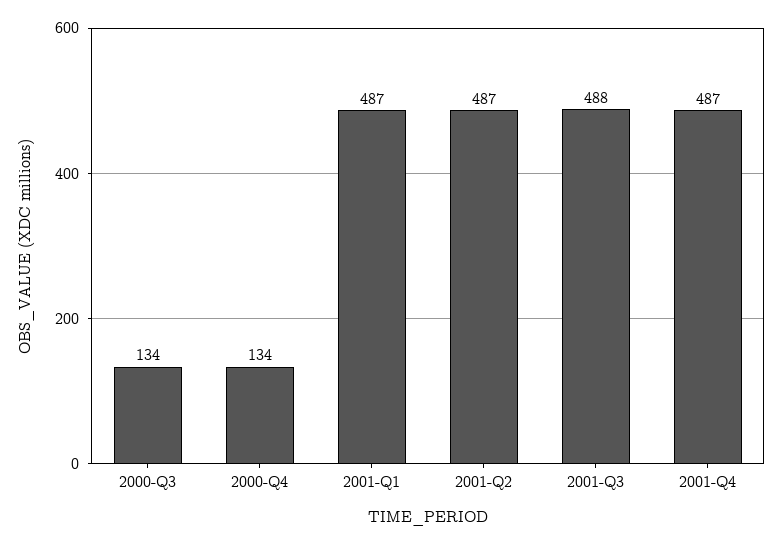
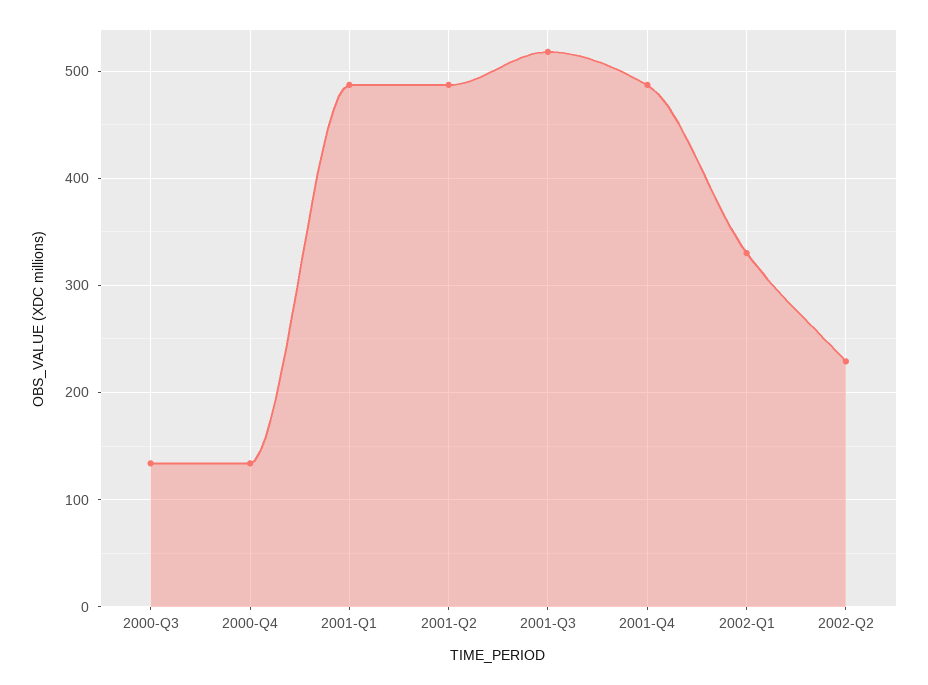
2001-Q3: 488 -> 520
2002-Q1: none -> 330
2002-Q2: none -> 230

